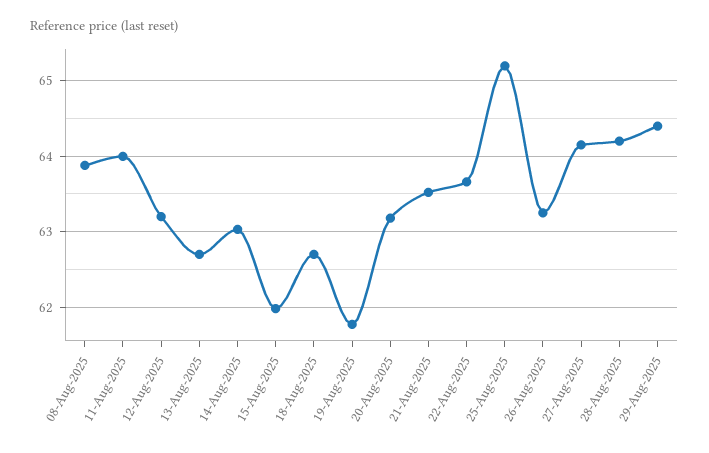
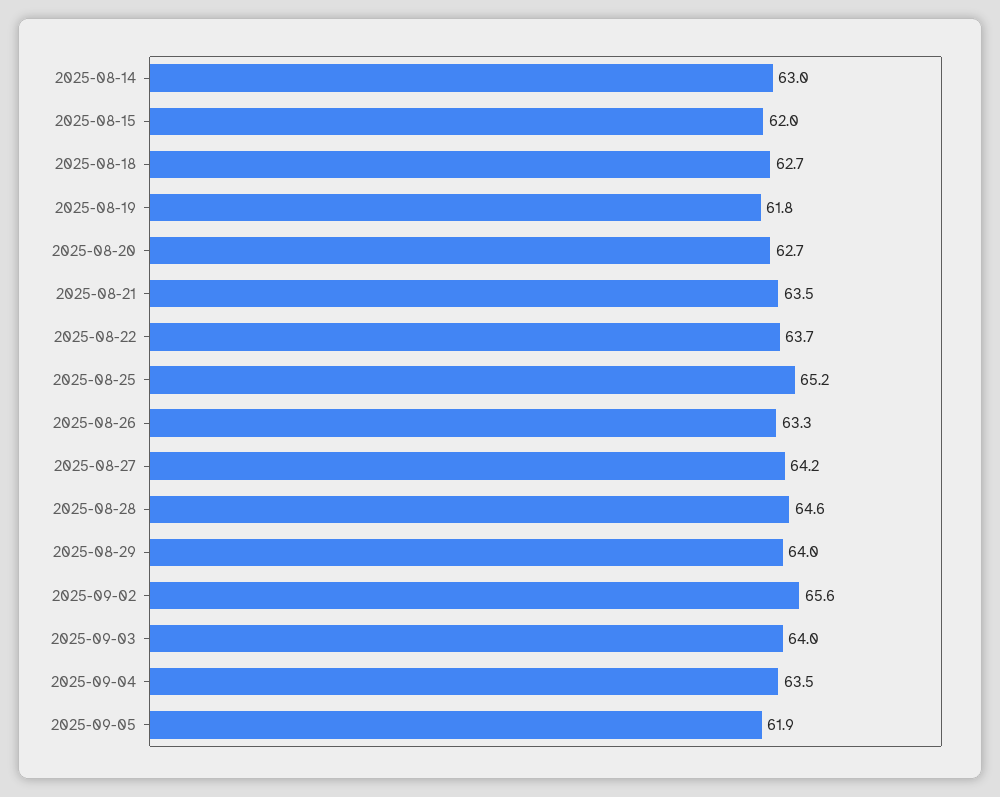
08-Aug-2025: 63.9 -> none
11-Aug-2025: 64 -> none
12-Aug-2025: 63.2 -> none
13-Aug-2025: 62.7 -> none
20-Aug-2025: 63.2 -> 62.7
28-Aug-2025: 64.2 -> 64.6
29-Aug-2025: 64.4 -> 64
2025-09-02: none -> 65.6
2025-09-03: none -> 64
2025-09-04: none -> 63.5
2025-09-05: none -> 61.9

